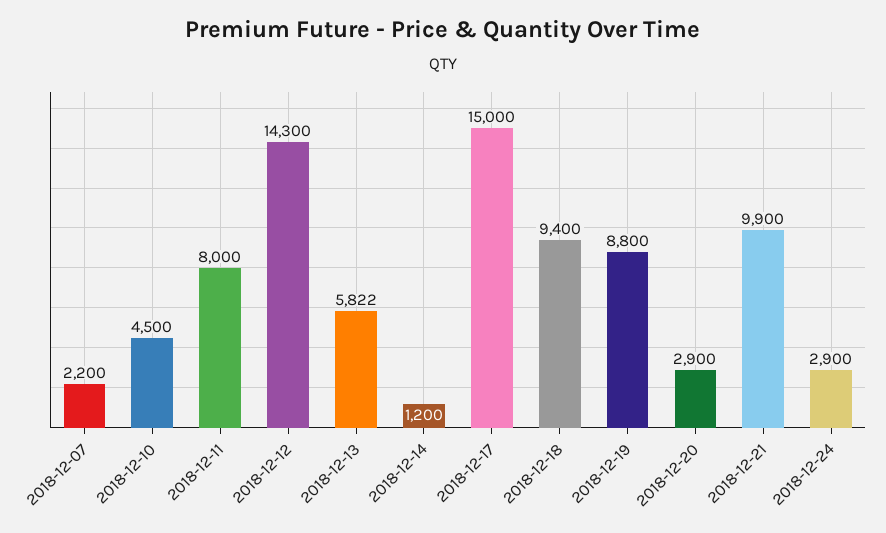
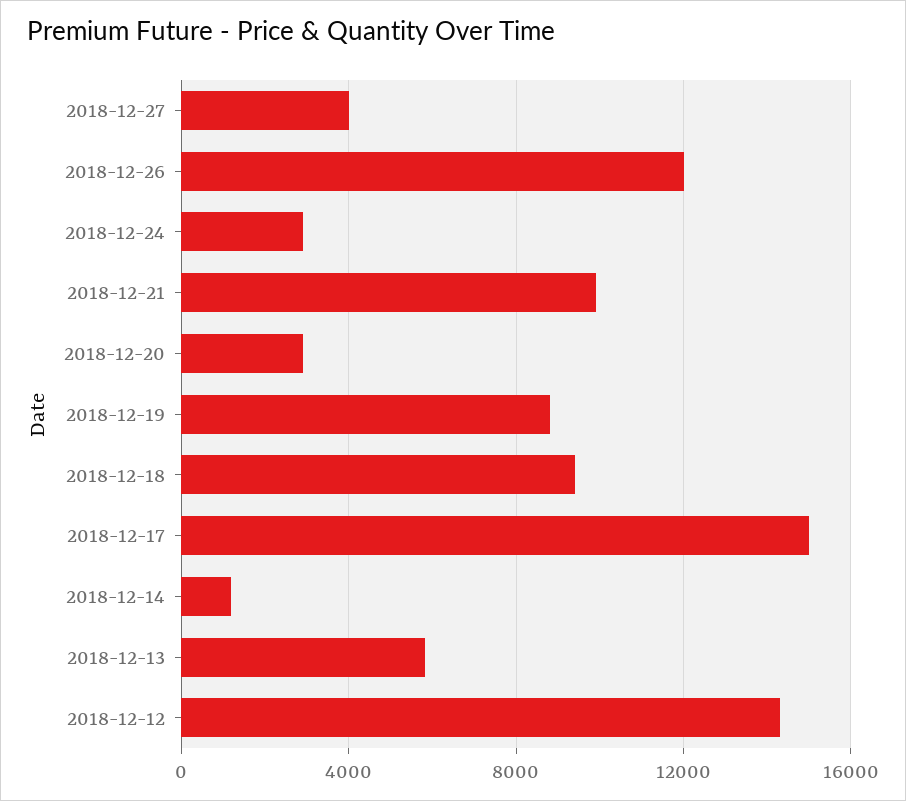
2018-12-07: 2200 -> none
2018-12-10: 4500 -> none
2018-12-11: 8000 -> none
2018-12-27: none -> 4000
2018-12-26: none -> 12000

